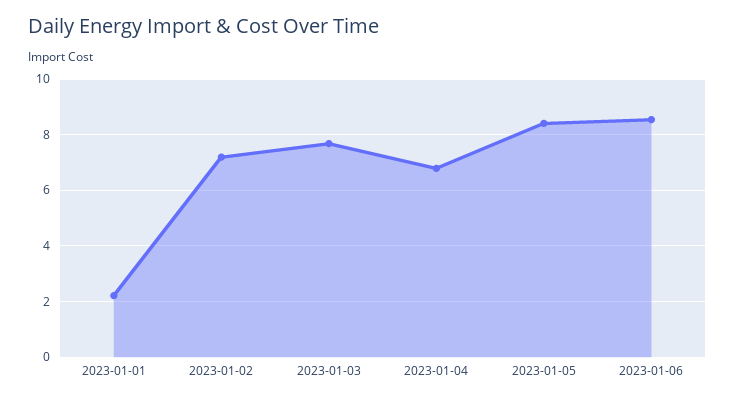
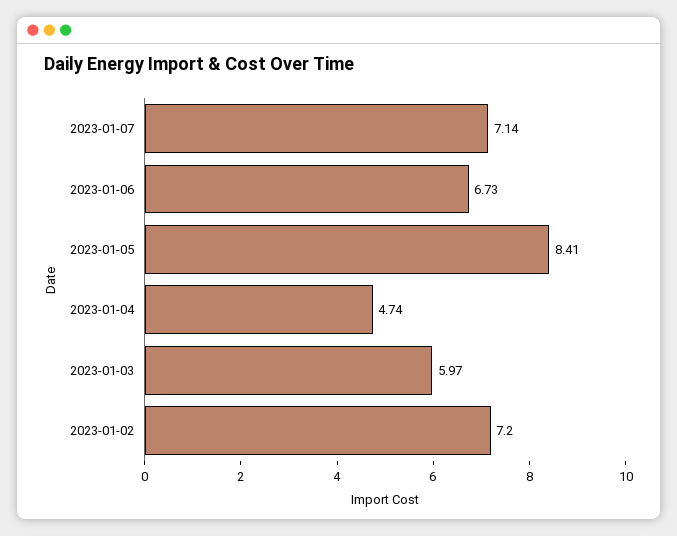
2023-01-01: 2.25 -> none
2023-01-03: 7.75 -> 5.97
2023-01-04: 6.75 -> 4.74
2023-01-06: 8.5 -> 6.73
2023-01-07: none -> 7.14

